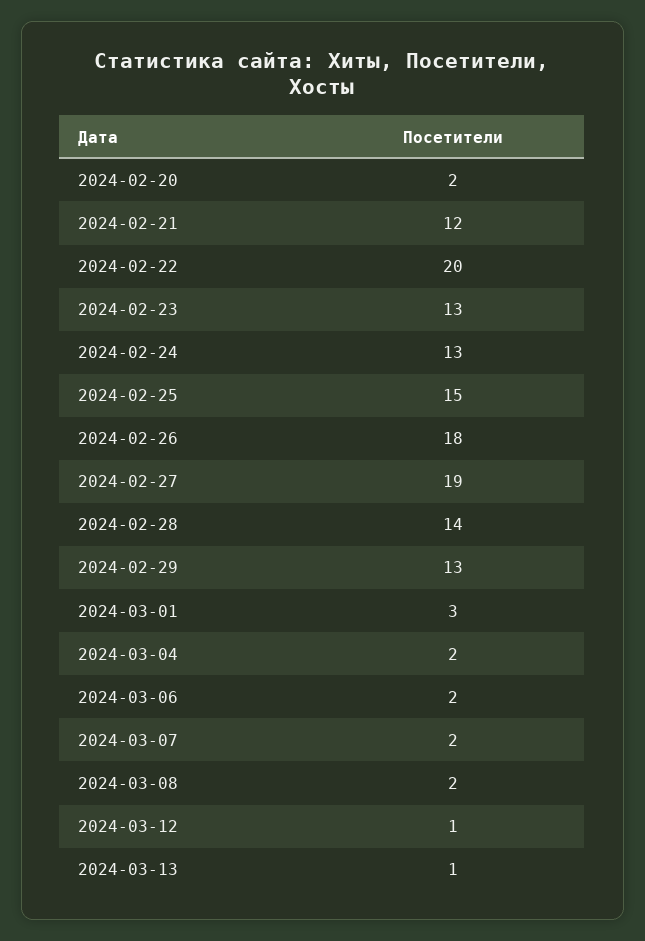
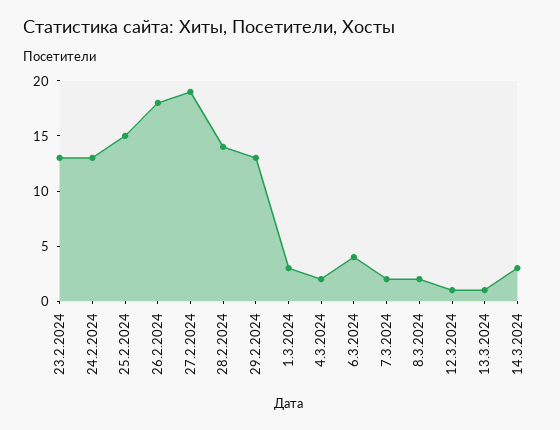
2024-02-20: 2 -> none
2024-02-21: 12 -> none
2024-02-22: 20 -> none
2024-03-06: 2 -> 4
14.3.2024: none -> 3

